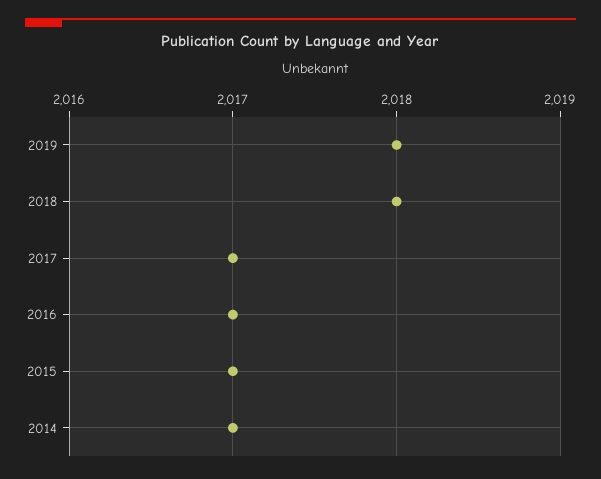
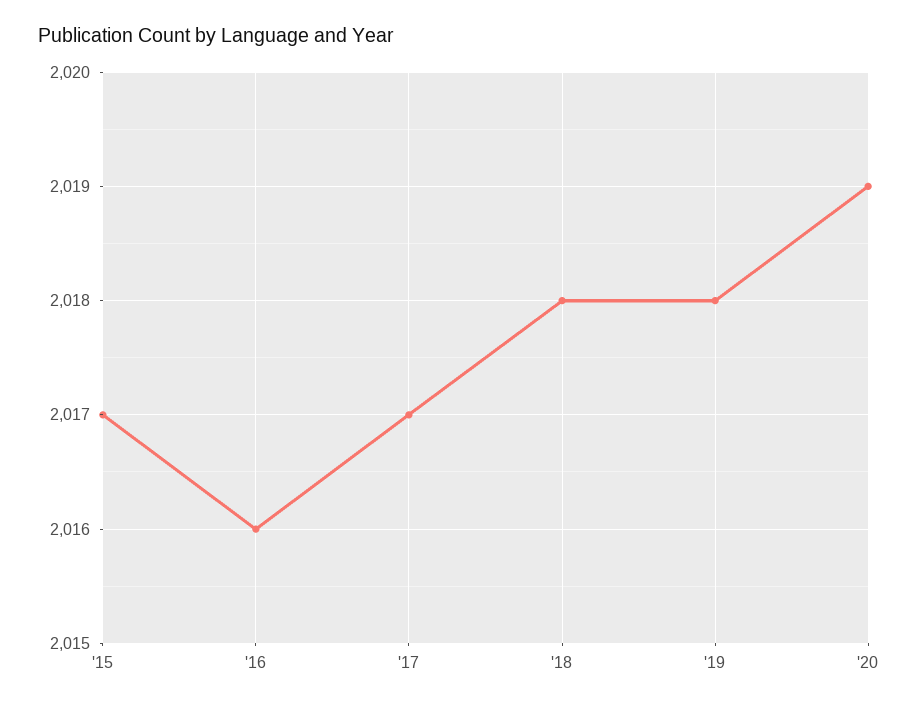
2016: 2017 -> 2016
2014: 2017 -> none
'20: none -> 2019

